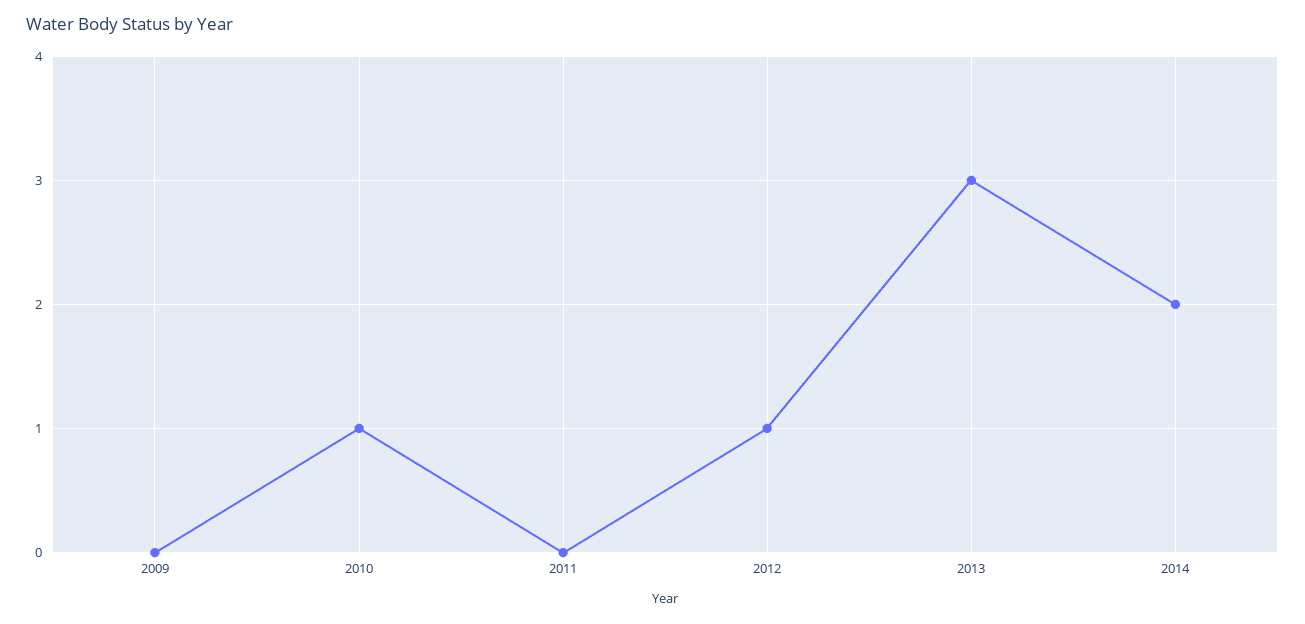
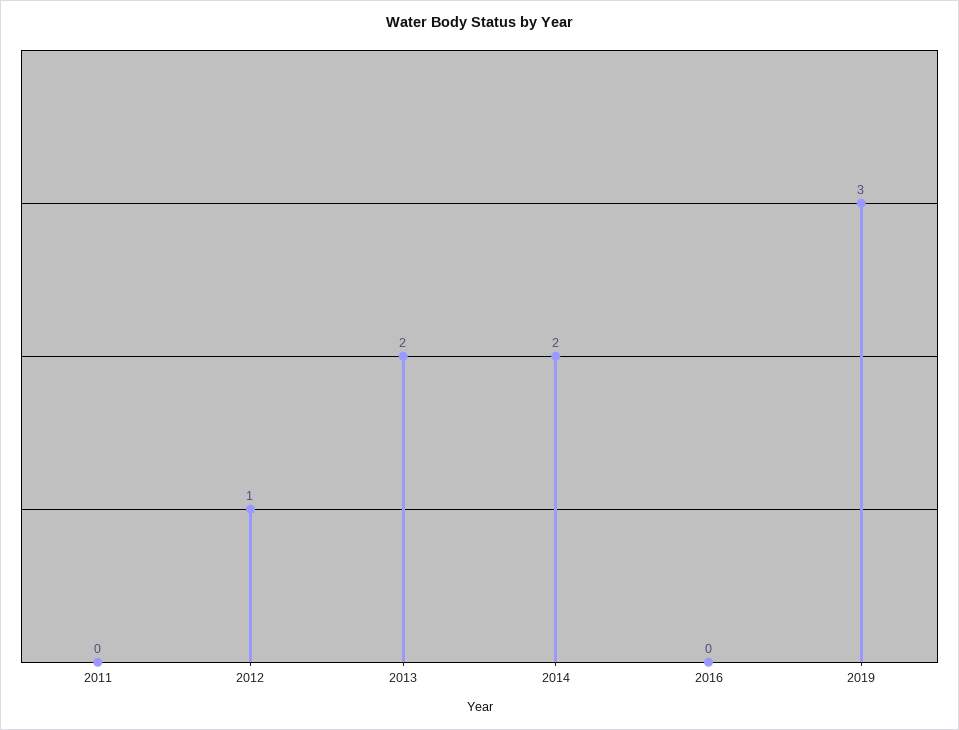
2009: 0 -> none
2010: 1 -> none
2013: 3 -> 2
2016: none -> 0
2019: none -> 3

